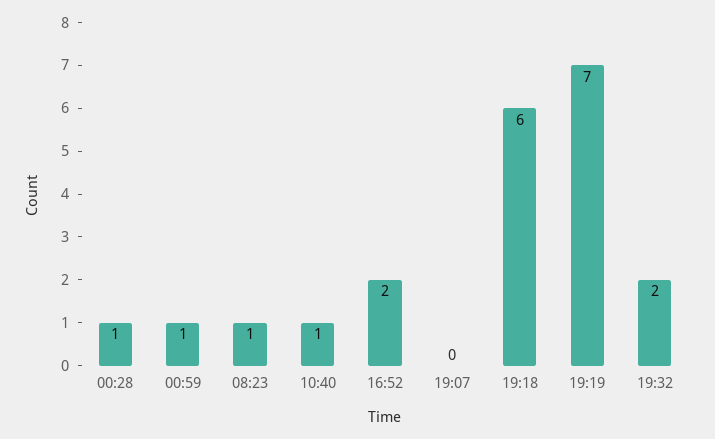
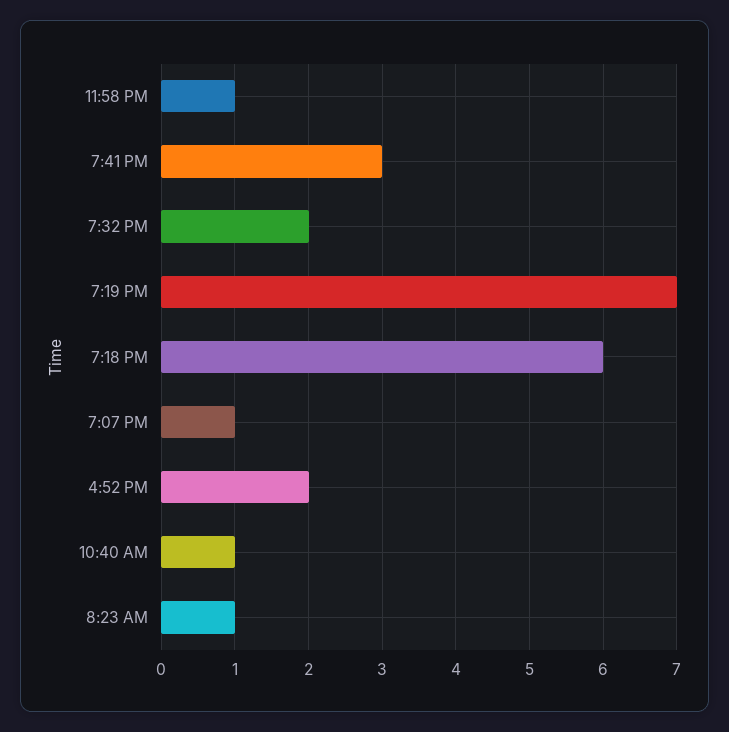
00:28: 1 -> none
00:59: 1 -> none
19:07: 0 -> 1
11:58 PM: none -> 1
7:41 PM: none -> 3

